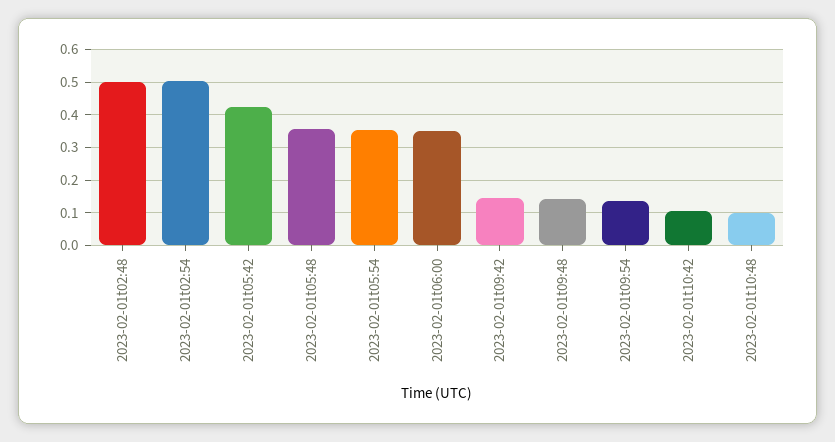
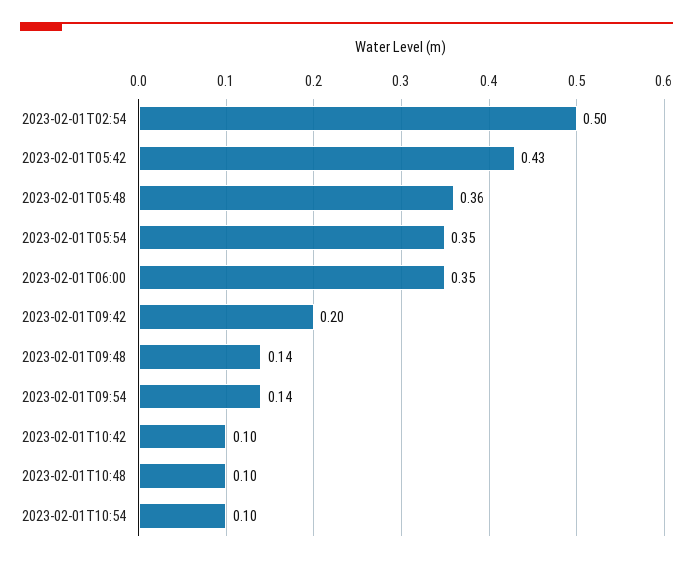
2023-02-01t02:48: 0.5 -> none
2023-02-01t09:42: 0.14 -> 0.2
2023-02-01T10:54: none -> 0.1

